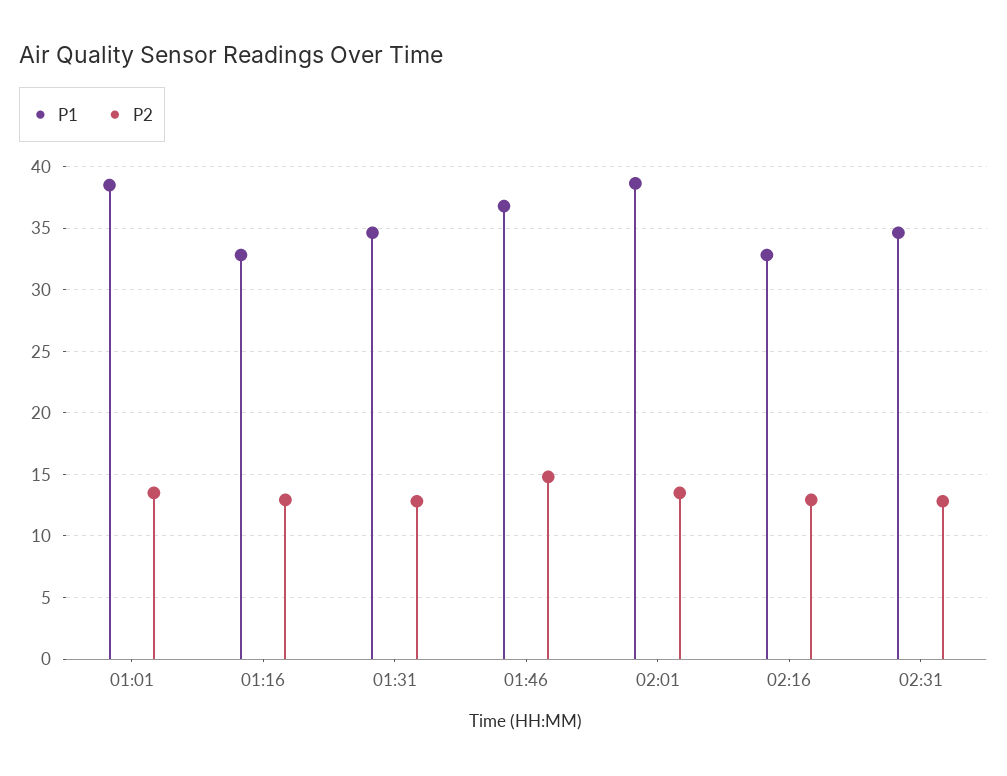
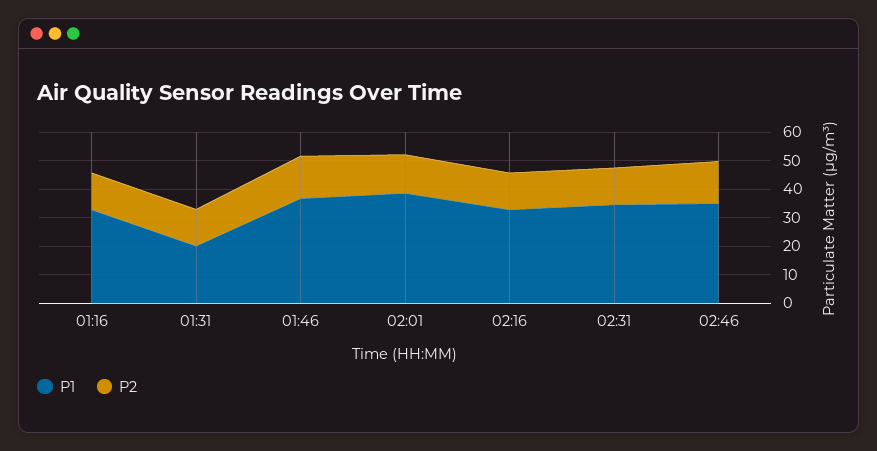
P1, 01:01: 38.5 -> none
P2, 01:01: 13.5 -> none
P1, 01:31: 34.5 -> 20
P1, 02:46: none -> 35
P2, 02:46: none -> 15

